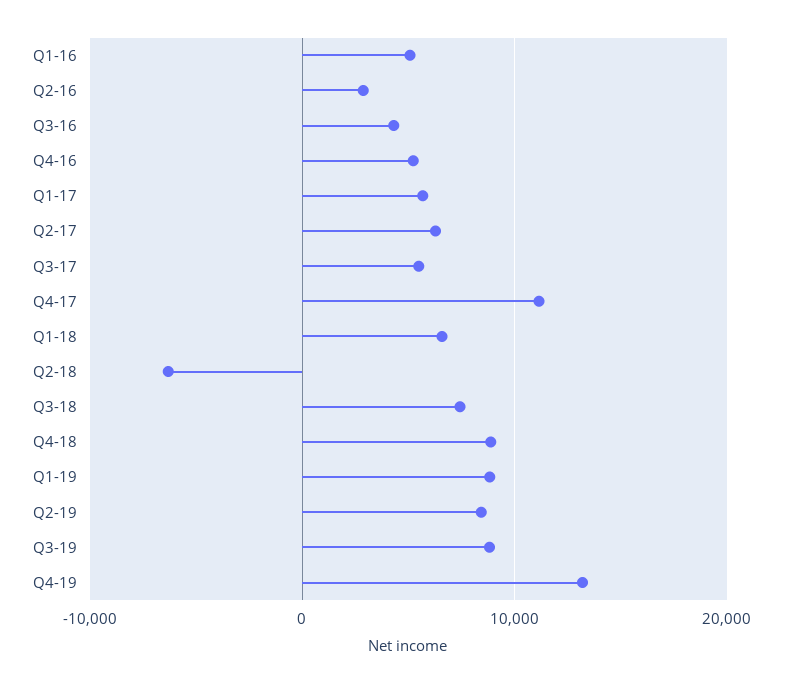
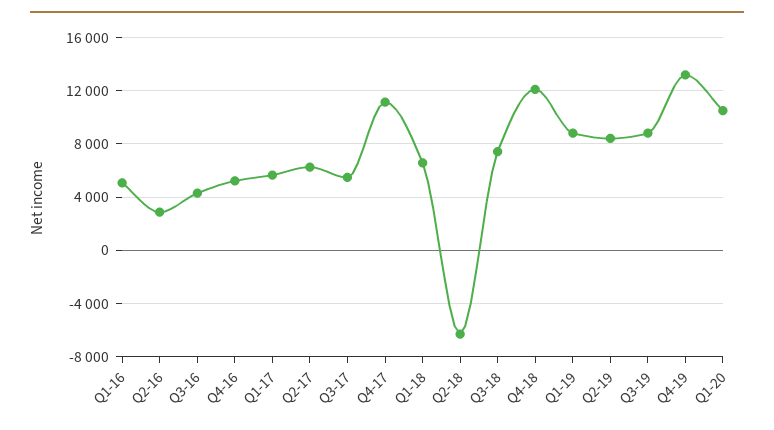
Q4-18: 9000 -> 12000
Q1-20: none -> 10500

